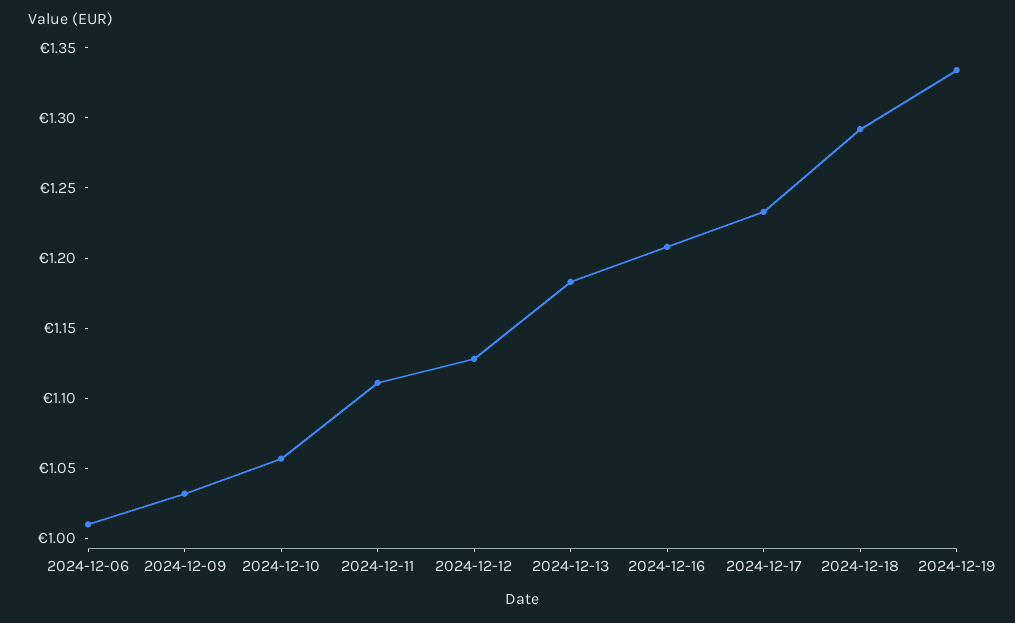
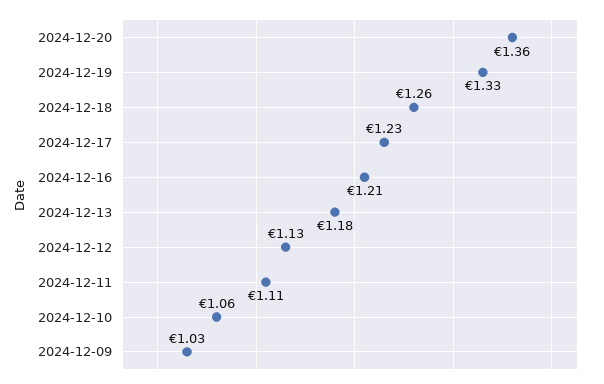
2024-12-06: 1.01 -> none
2024-12-18: 1.29 -> 1.26
2024-12-20: none -> 1.36

